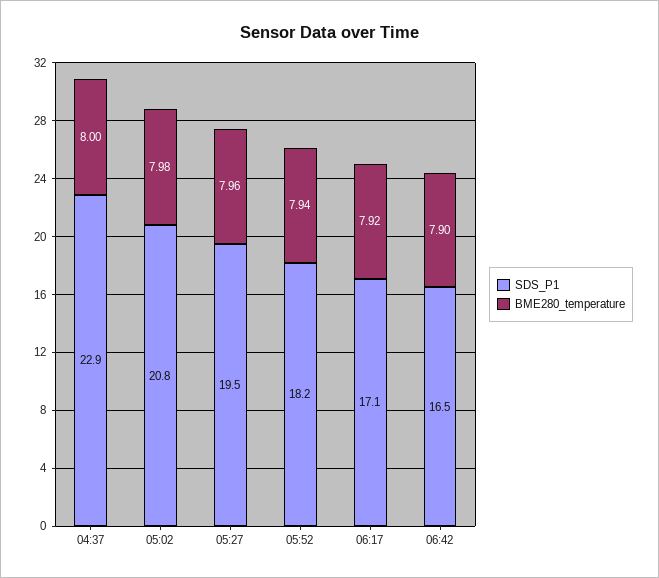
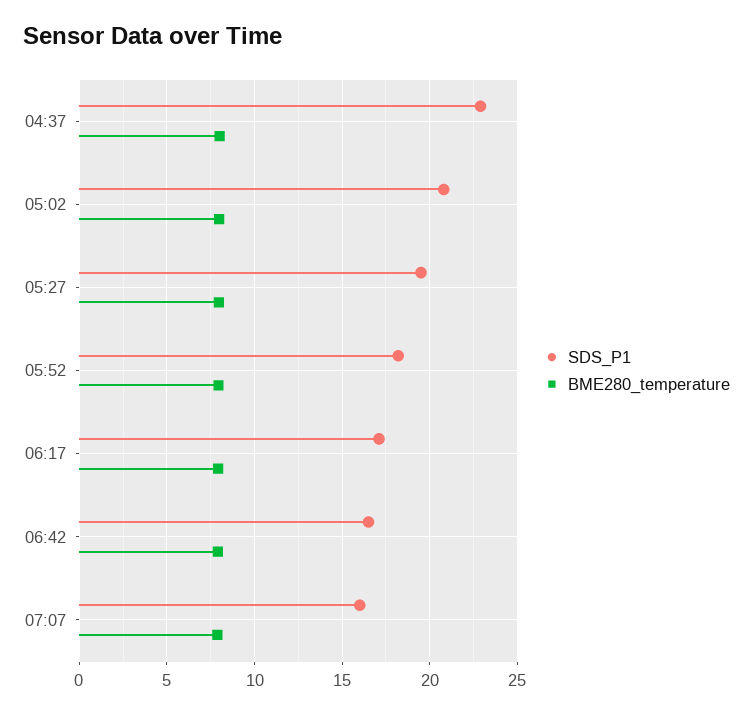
SDS_P1, 07:07: none -> 16
BME280_temperature, 07:07: none -> 8

